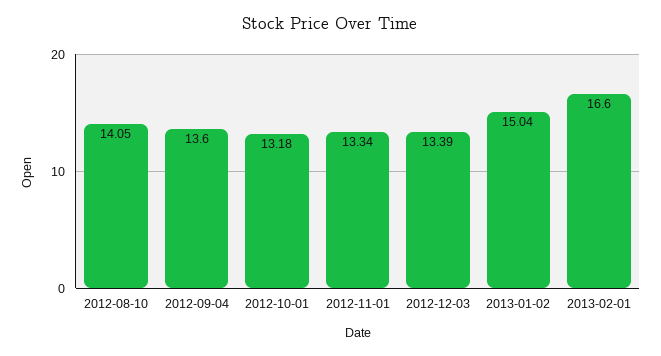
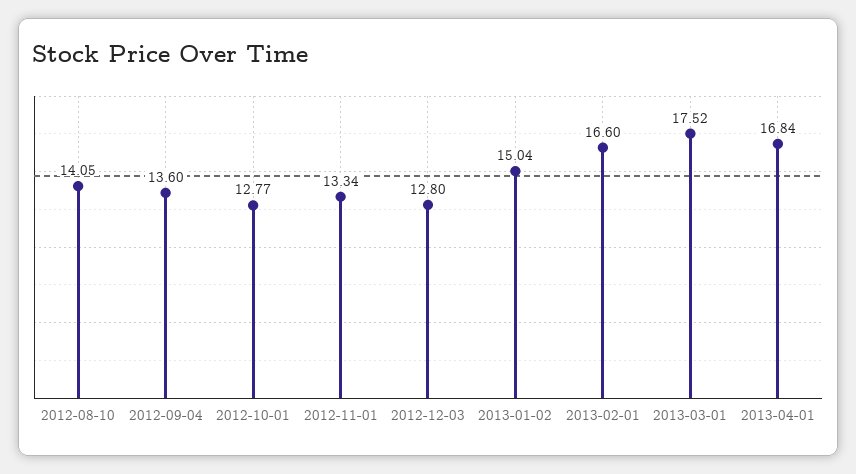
2012-10-01: 13.18 -> 12.77
2012-12-03: 13.39 -> 12.8
2013-03-01: none -> 17.52
2013-04-01: none -> 16.84

